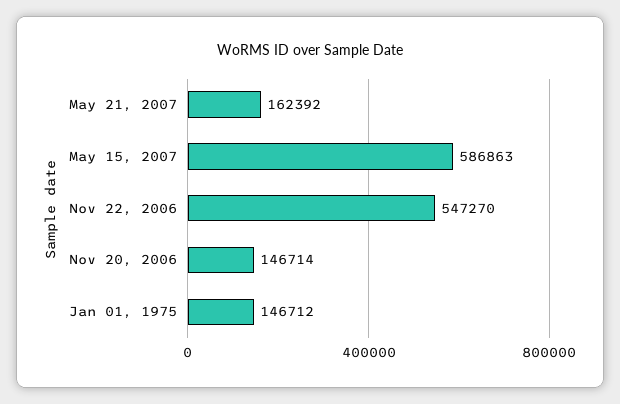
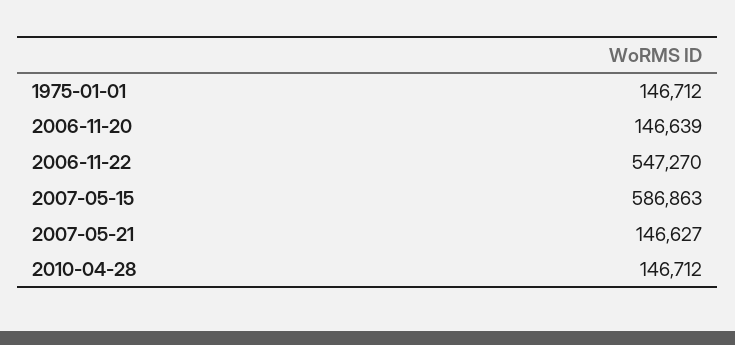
May 21, 2007: 162392 -> 146627
Nov 20, 2006: 146714 -> 146639
2010-04-28: none -> 146712

